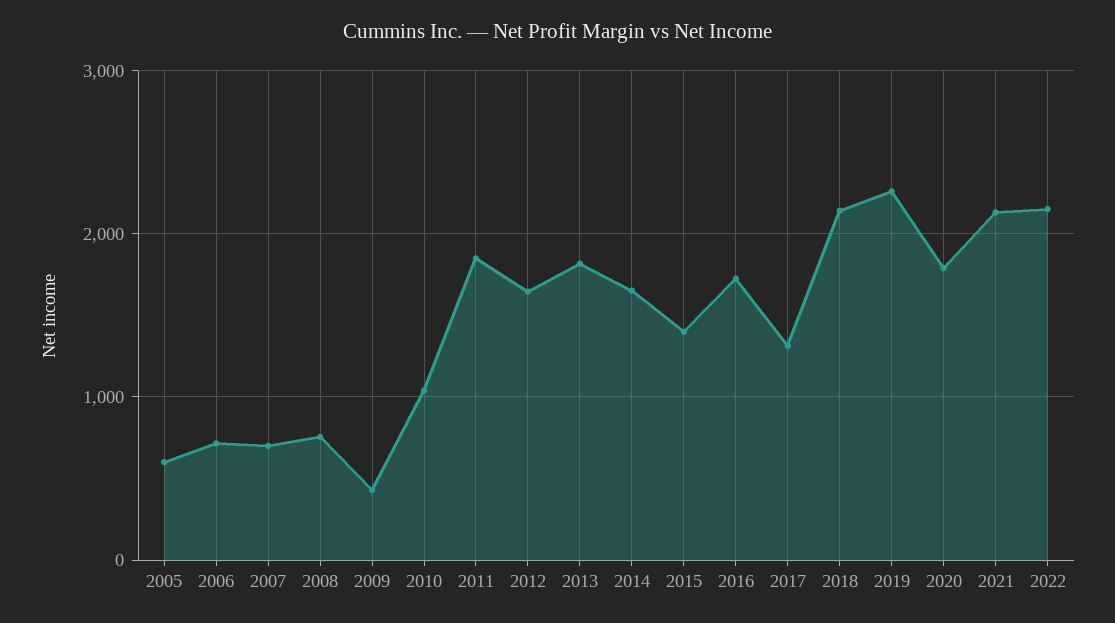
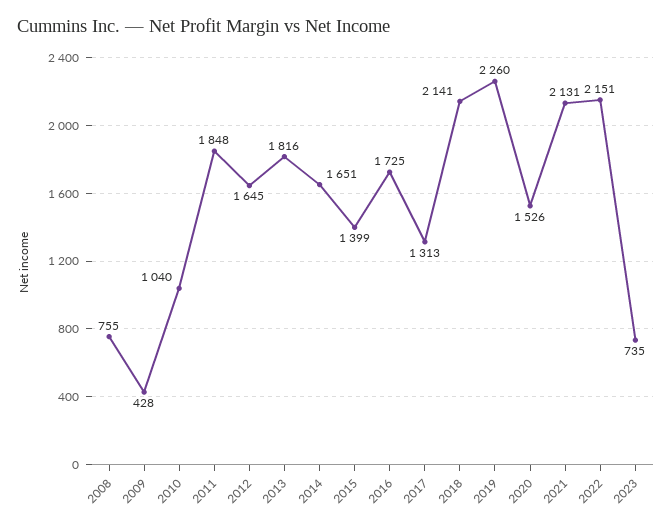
2005: 600 -> none
2006: 700 -> none
2007: 700 -> none
2020: 1800 -> 1526
2023: none -> 735

